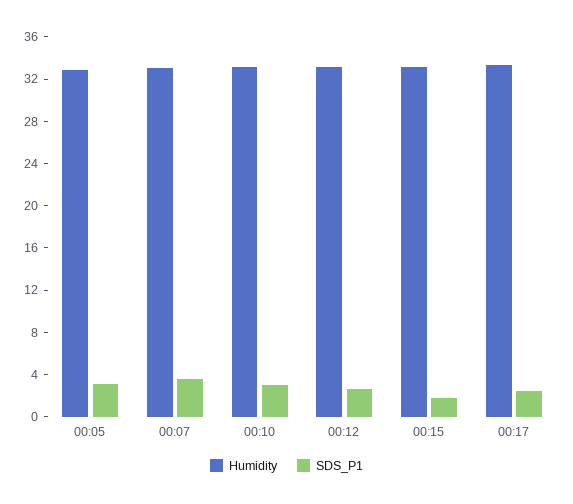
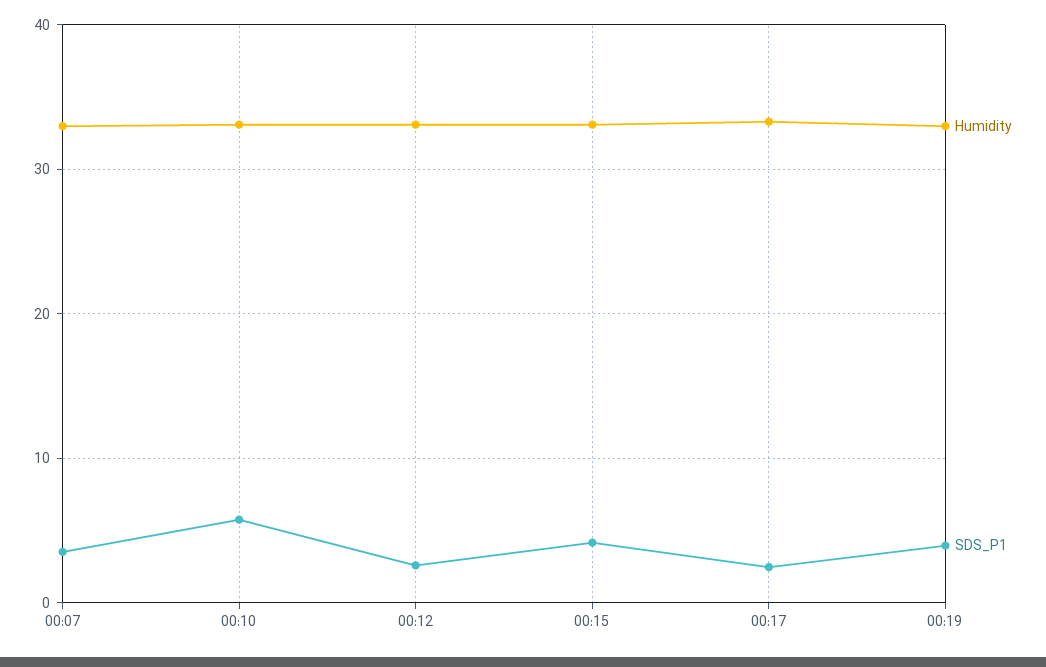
Humidity, 00:05: 33 -> none
SDS_P1, 00:05: 3 -> none
SDS_P1, 00:10: 3 -> 6
SDS_P1, 00:15: 2 -> 4
Humidity, 00:19: none -> 33
SDS_P1, 00:19: none -> 4

